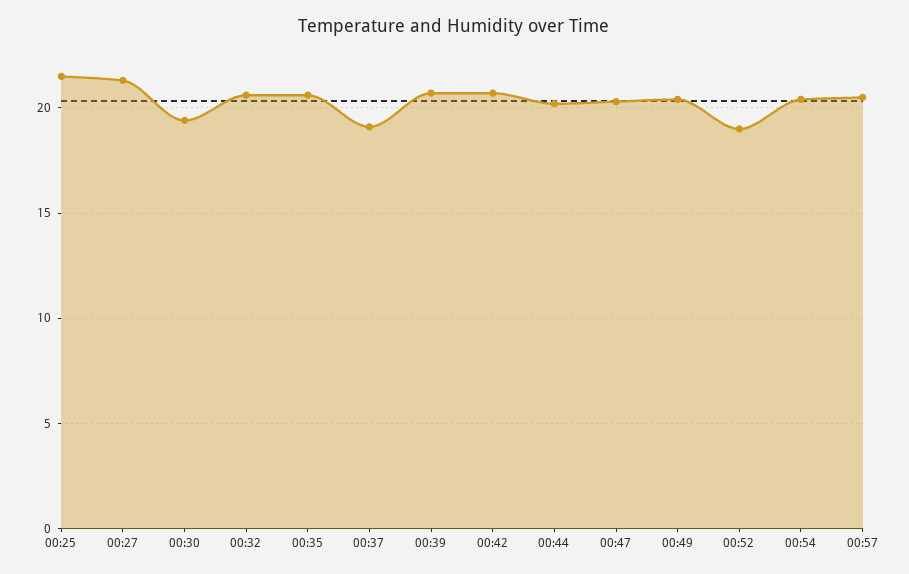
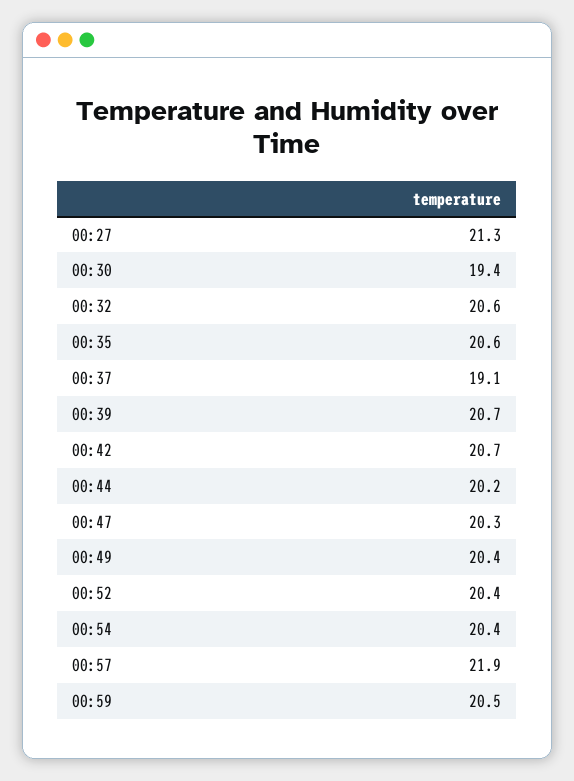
00:25: 21.5 -> none
00:52: 19 -> 20.4
00:57: 20.5 -> 21.9
00:59: none -> 20.5

